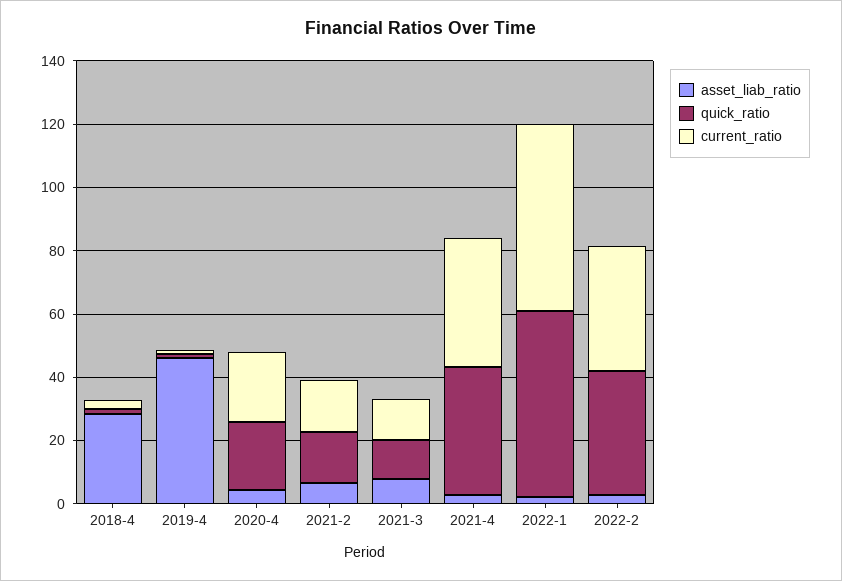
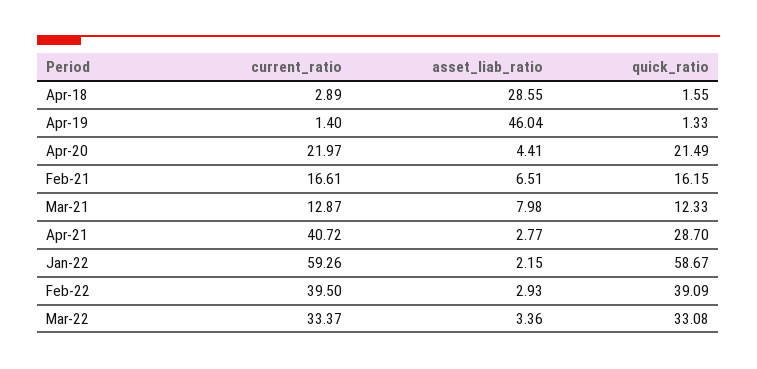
quick_ratio, 2021-4: 40 -> 28.7
current_ratio, Mar-22: none -> 33.37
asset_liab_ratio, Mar-22: none -> 3.36
quick_ratio, Mar-22: none -> 33.08

